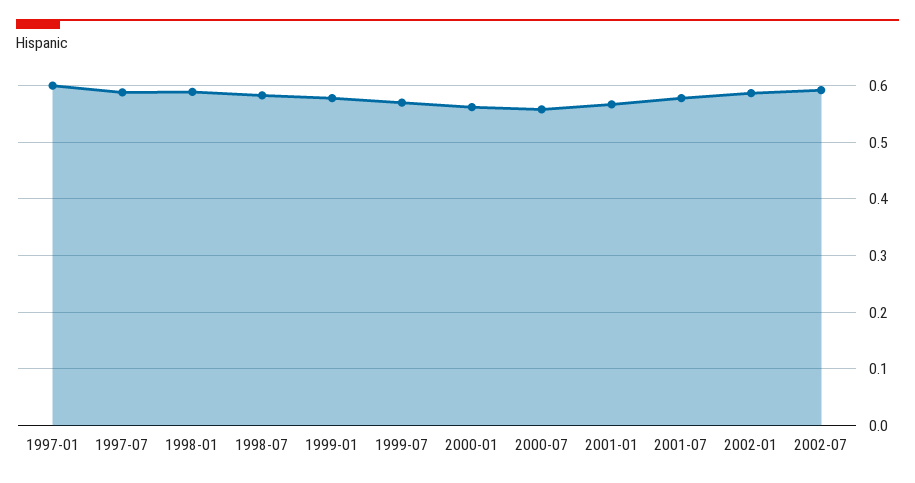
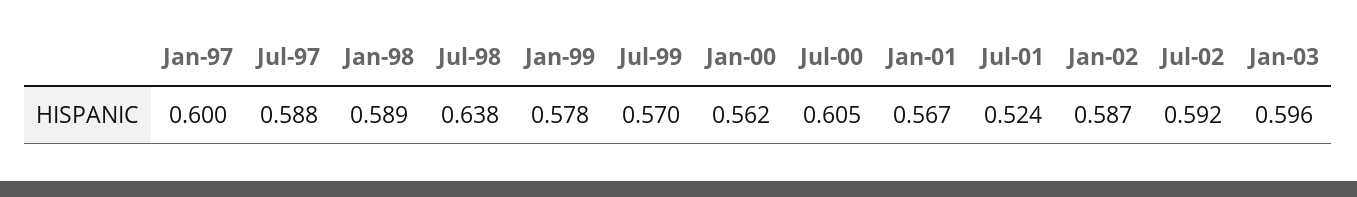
1998-07: 0.58 -> 0.638
2000-07: 0.56 -> 0.605
2001-07: 0.58 -> 0.524
Jan-03: none -> 0.596

